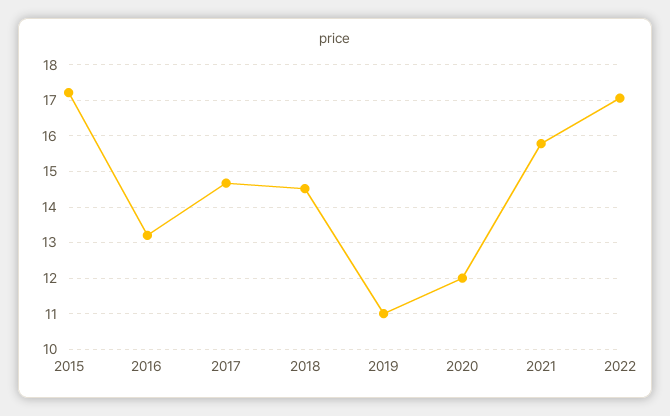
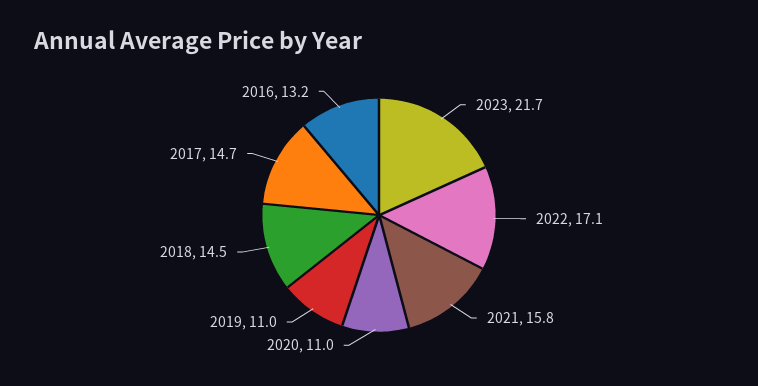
2015: 17.2 -> none
2020: 12 -> 11
2023: none -> 21.7

